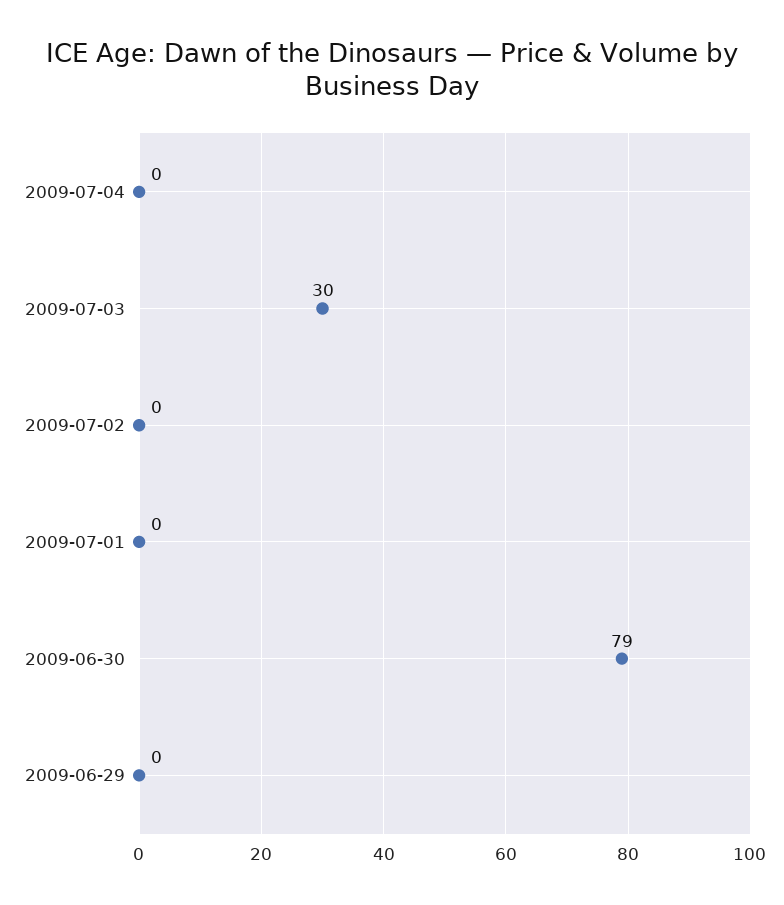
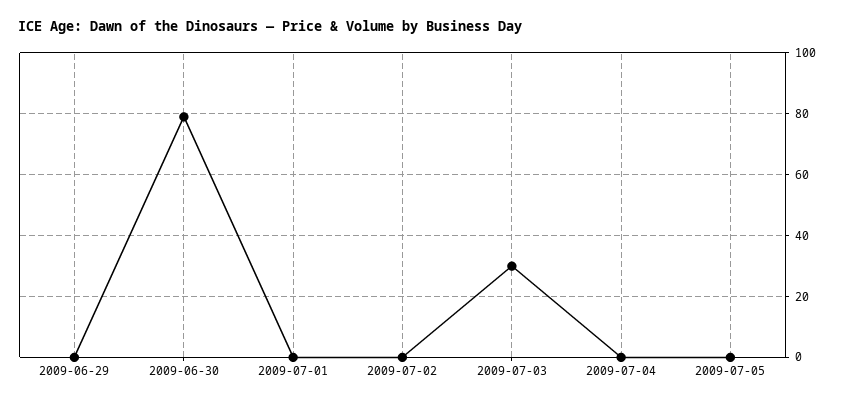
2009-07-05: none -> 0

